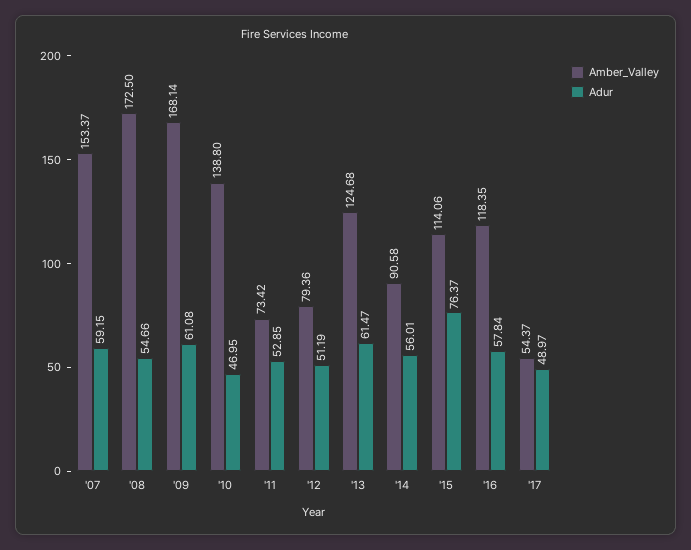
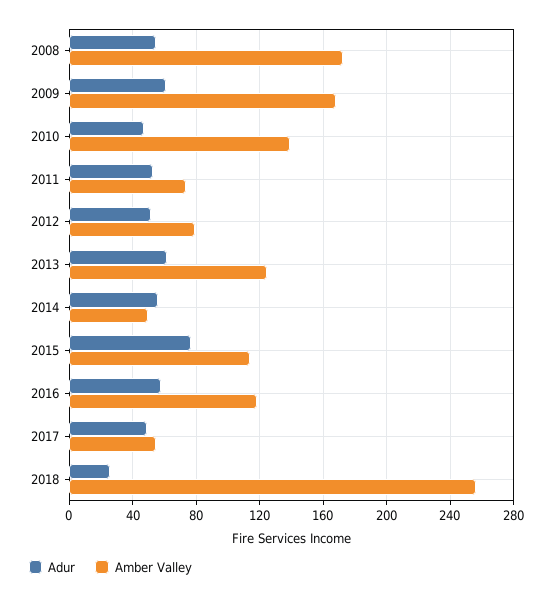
Amber_Valley, '07: 153.37 -> none
Adur, '07: 59.15 -> none
Amber_Valley, '14: 90.58 -> 50
Adur, 2018: none -> 25
Amber_Valley, 2018: none -> 255

